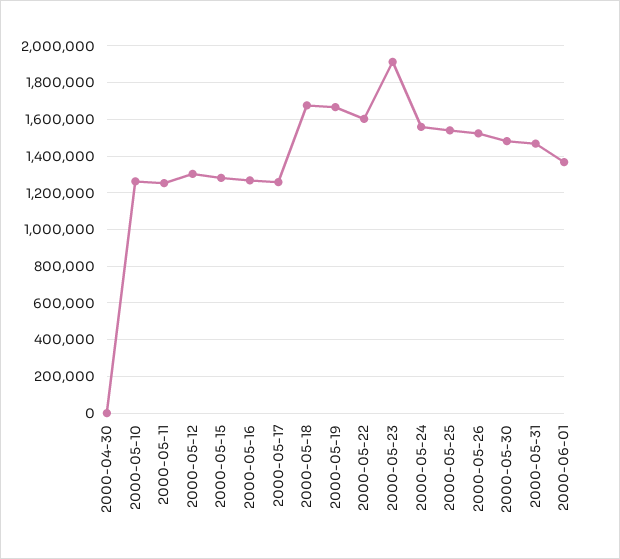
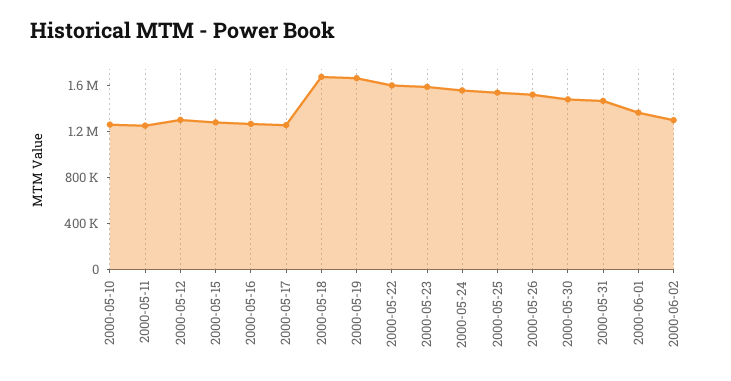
2000-04-30: 0 -> none
2000-05-23: 1900000 -> 1600000
2000-06-02: none -> 1300000

